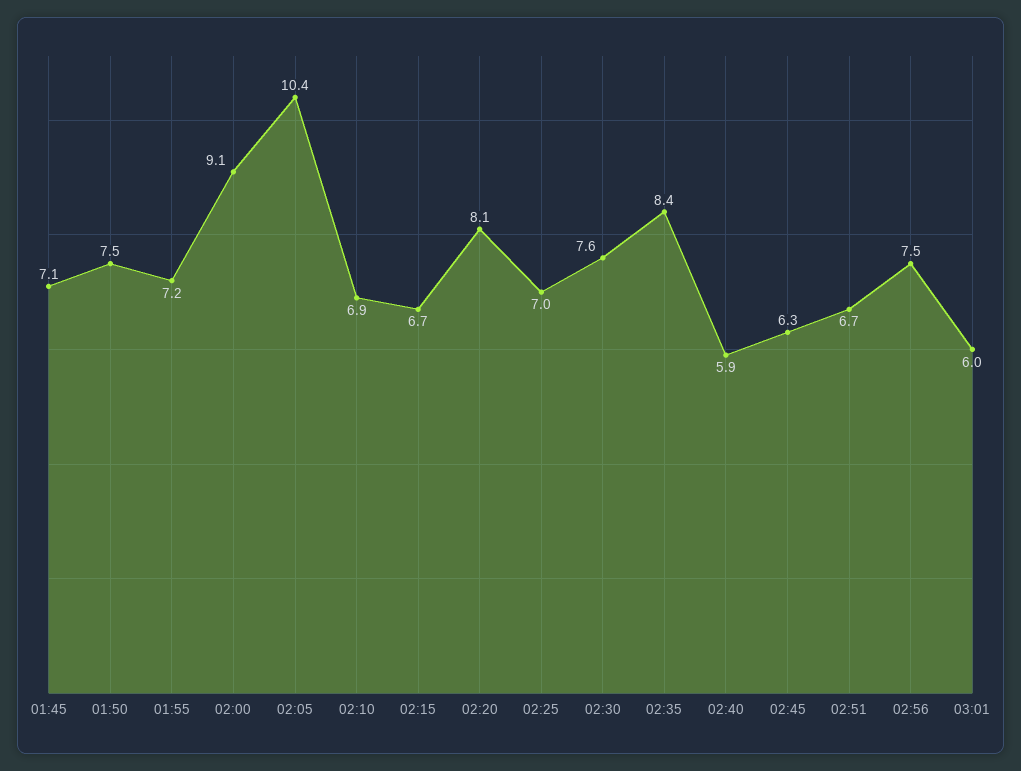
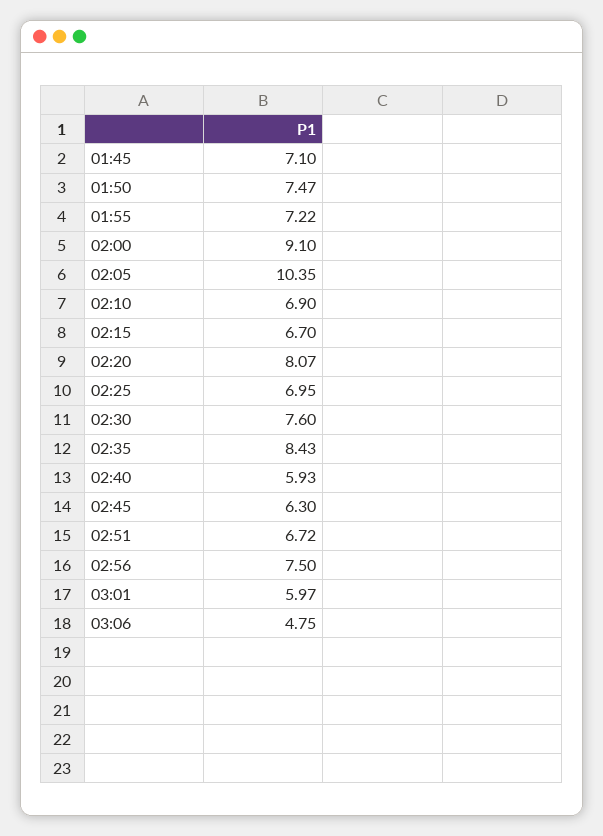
03:06: none -> 4.75

